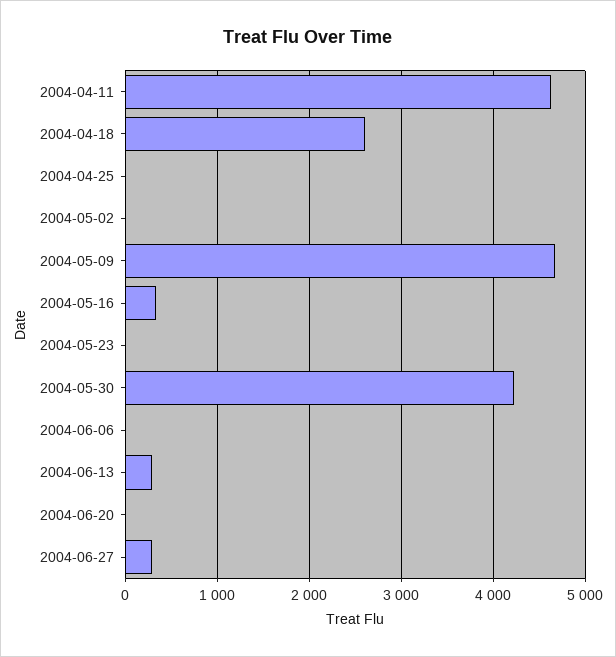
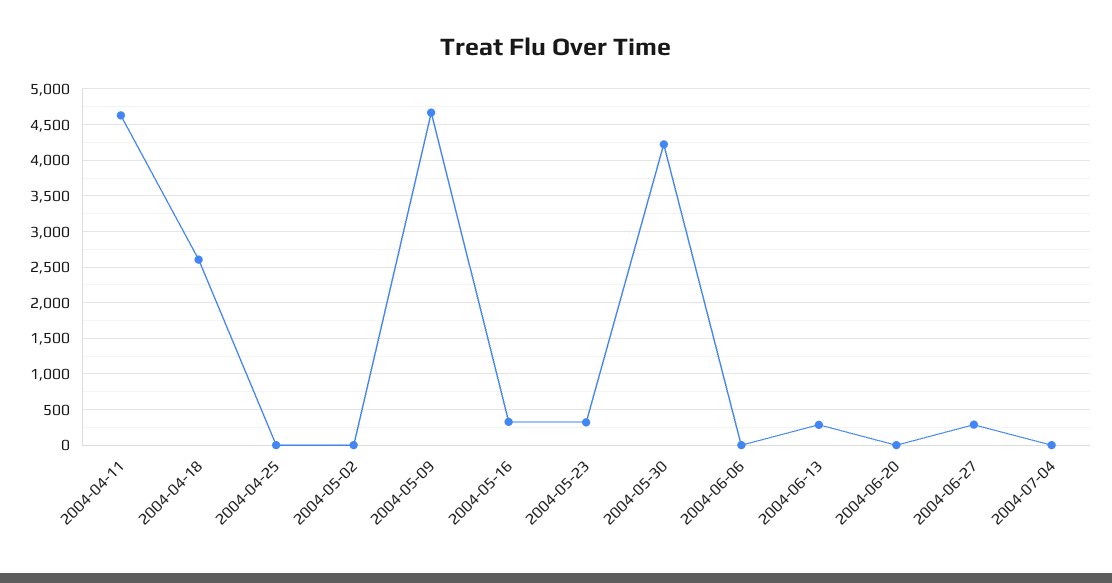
2004-05-23: 0 -> 300
2004-07-04: none -> 0

